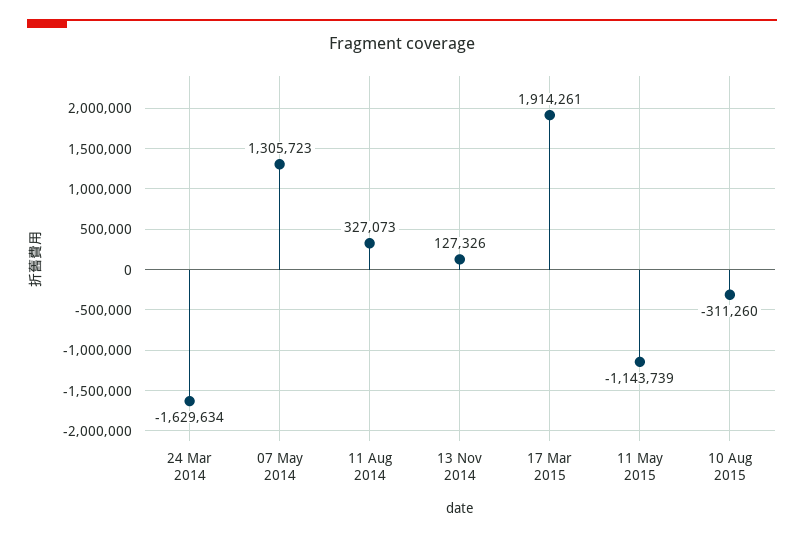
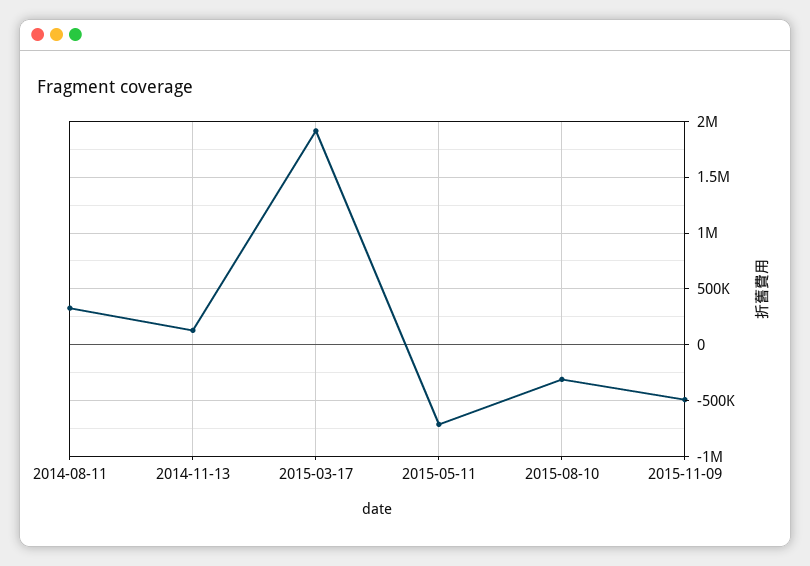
24 Mar 2014: -1629634 -> none
07 May 2014: 1305723 -> none
11 May 2015: -1143739 -> -700000
2015-11-09: none -> -500000

